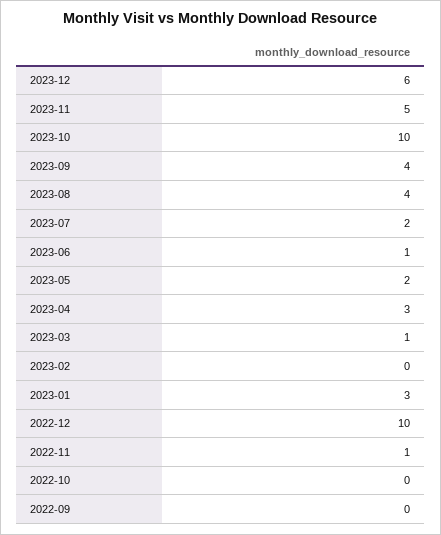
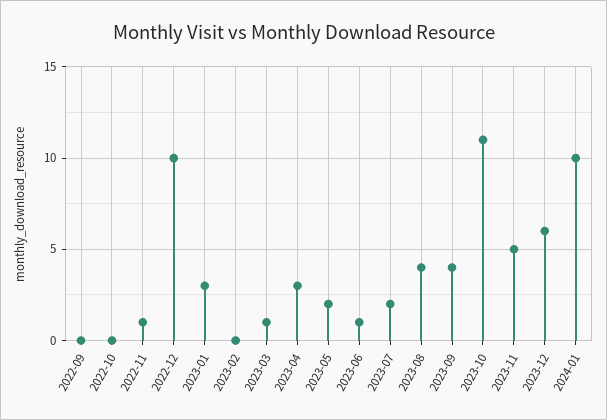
2023-10: 10 -> 11
2024-01: none -> 10

